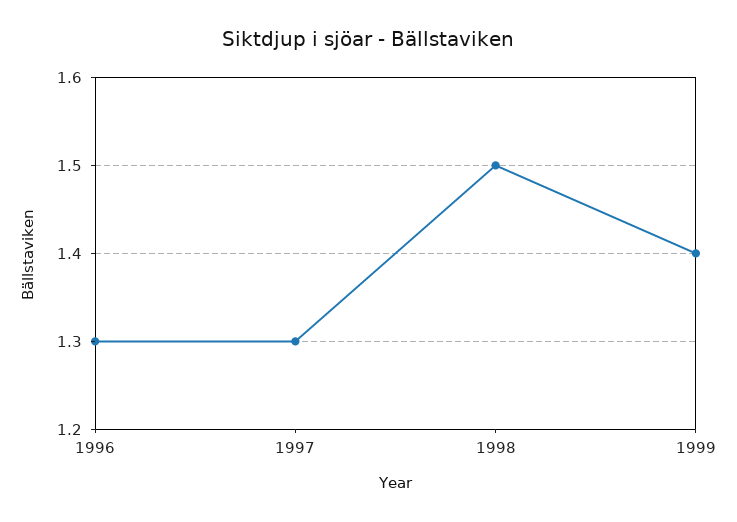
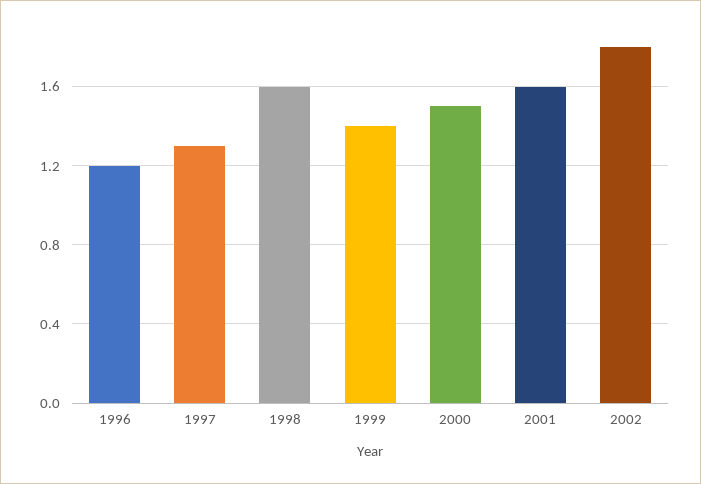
1996: 1.3 -> 1.2
1998: 1.5 -> 1.6
2000: none -> 1.5
2001: none -> 1.6
2002: none -> 1.8

